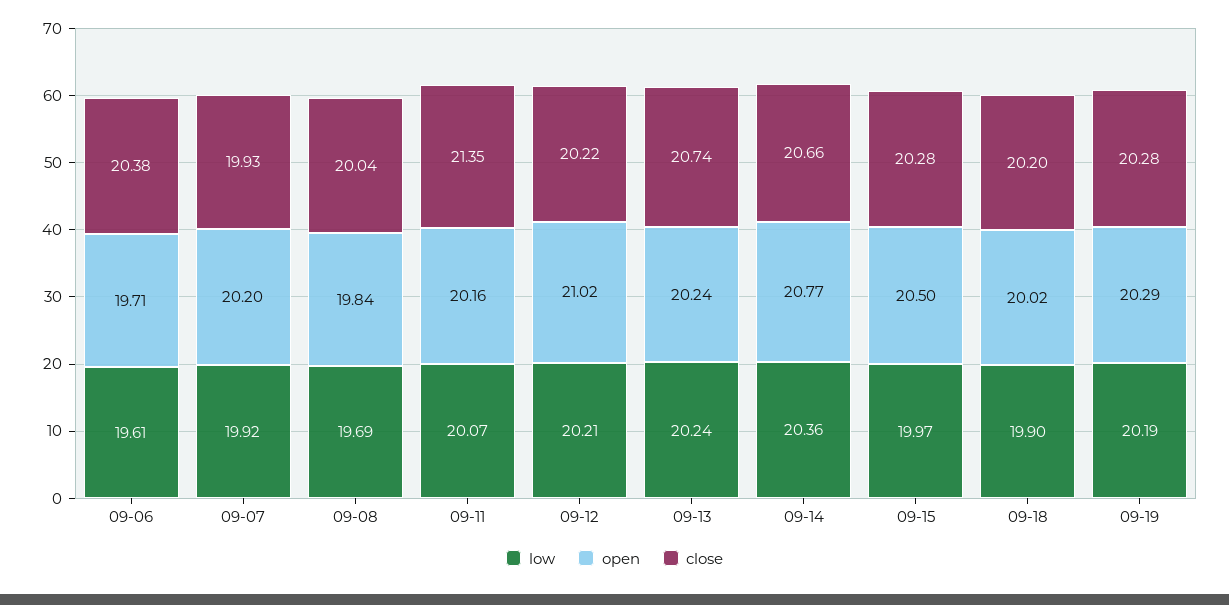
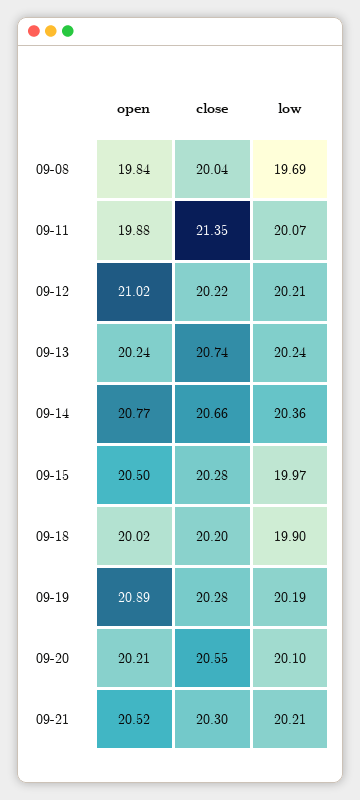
low, 09-06: 19.61 -> none
open, 09-06: 19.71 -> none
close, 09-06: 20.38 -> none
low, 09-07: 19.92 -> none
open, 09-07: 20.2 -> none
close, 09-07: 19.93 -> none
open, 09-11: 20.16 -> 19.88
open, 09-19: 20.29 -> 20.89
open, 09-20: none -> 20.21
close, 09-20: none -> 20.55
low, 09-20: none -> 20.1
open, 09-21: none -> 20.52
close, 09-21: none -> 20.3
low, 09-21: none -> 20.21

